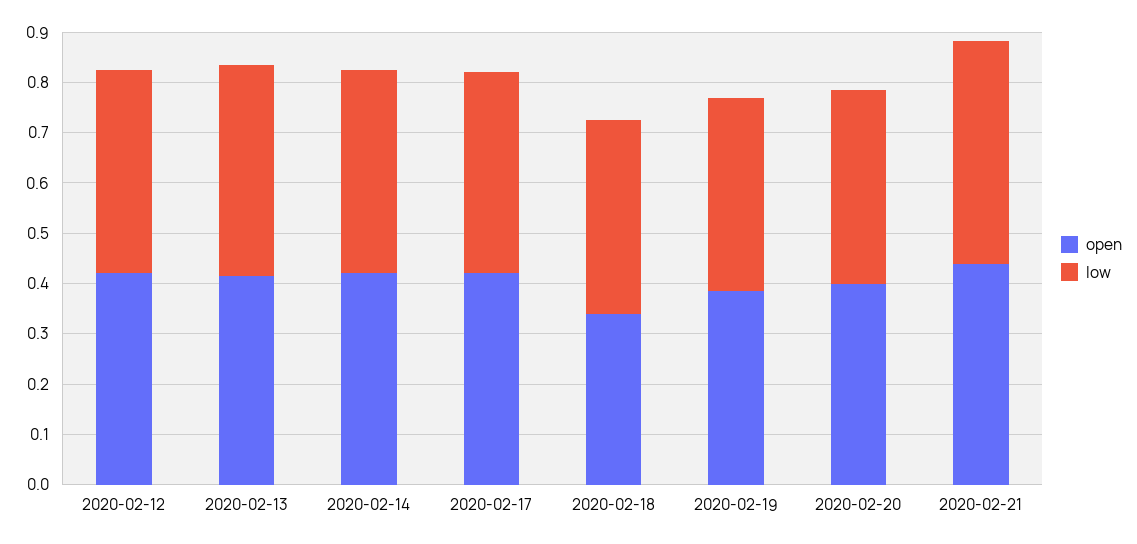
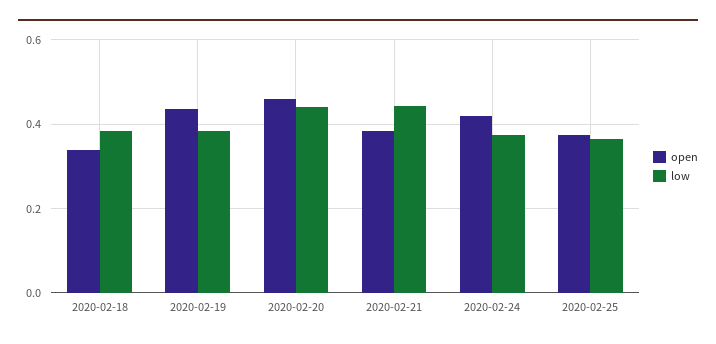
open, 2020-02-12: 0.42 -> none
low, 2020-02-12: 0.4 -> none
open, 2020-02-13: 0.42 -> none
low, 2020-02-13: 0.42 -> none
open, 2020-02-14: 0.42 -> none
low, 2020-02-14: 0.4 -> none
open, 2020-02-17: 0.42 -> none
low, 2020-02-17: 0.4 -> none
open, 2020-02-19: 0.38 -> 0.44
open, 2020-02-20: 0.4 -> 0.46
low, 2020-02-20: 0.38 -> 0.44
open, 2020-02-21: 0.44 -> 0.38
open, 2020-02-24: none -> 0.42
low, 2020-02-24: none -> 0.38
open, 2020-02-25: none -> 0.38
low, 2020-02-25: none -> 0.36

